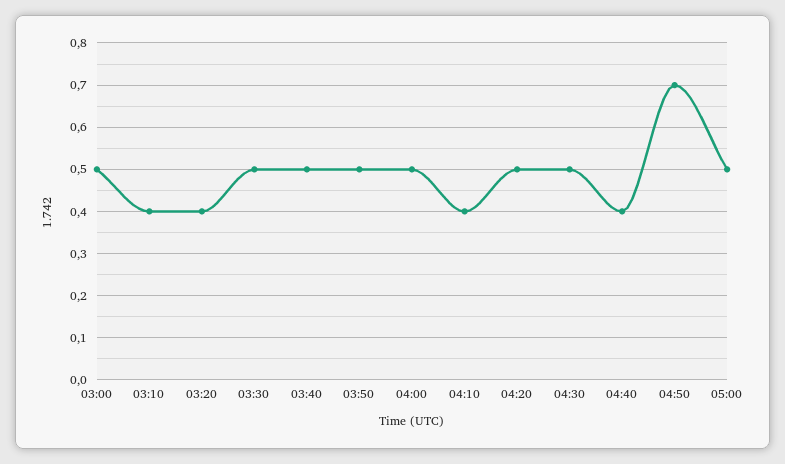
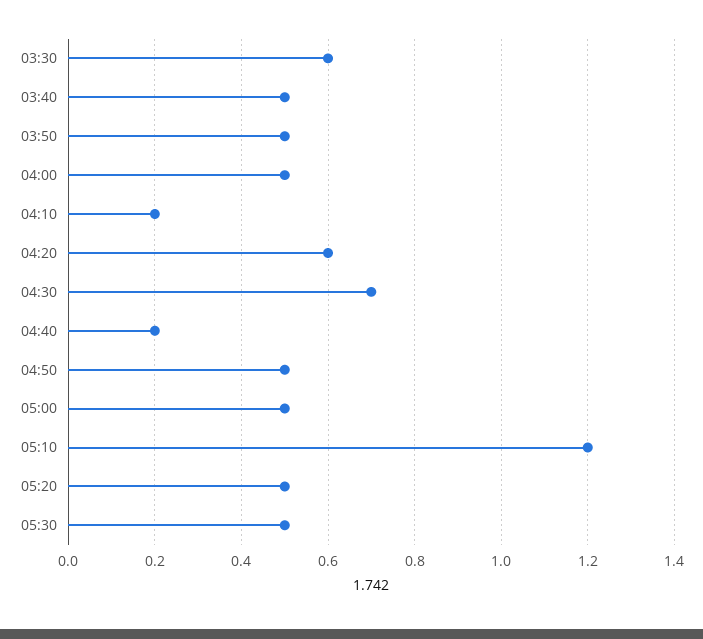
03:00: 0.5 -> none
03:10: 0.4 -> none
03:20: 0.4 -> none
03:30: 0.5 -> 0.6
04:10: 0.4 -> 0.2
04:20: 0.5 -> 0.6
04:30: 0.5 -> 0.7
04:40: 0.4 -> 0.2
04:50: 0.7 -> 0.5
05:10: none -> 1.2
05:20: none -> 0.5
05:30: none -> 0.5

